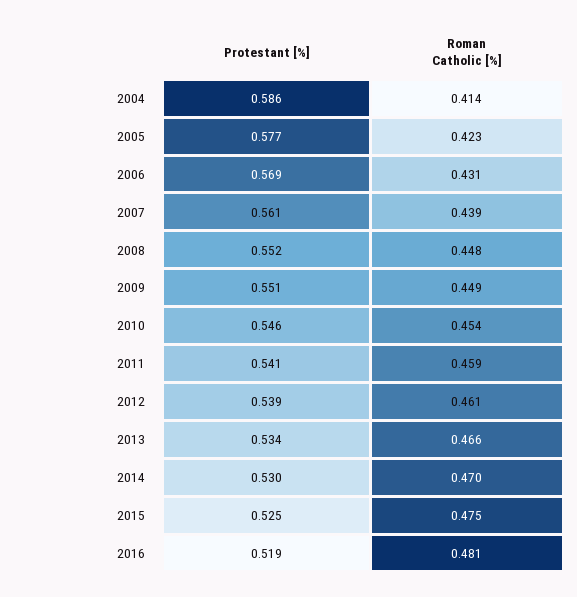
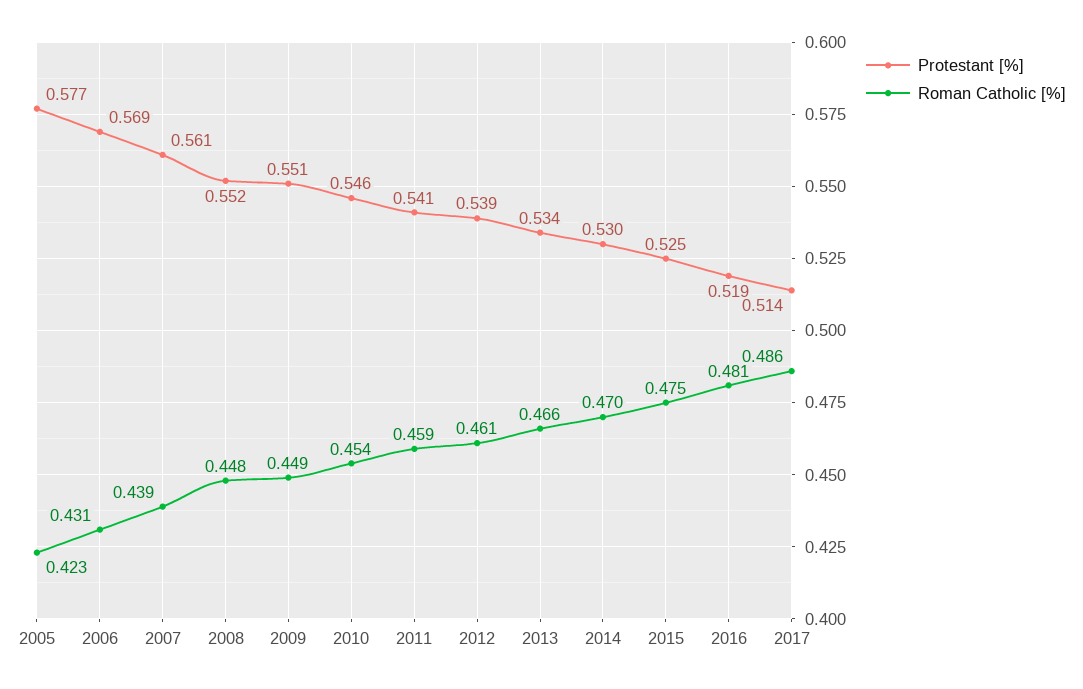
Protestant [%], 2004: 0.586 -> none
Roman Catholic [%], 2004: 0.414 -> none
Protestant [%], 2017: none -> 0.514
Roman Catholic [%], 2017: none -> 0.486

